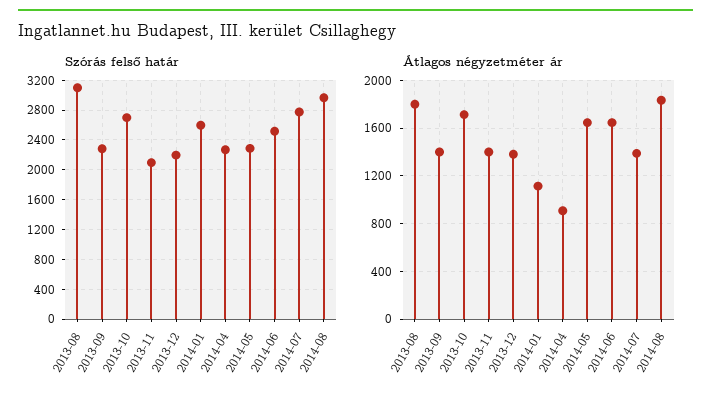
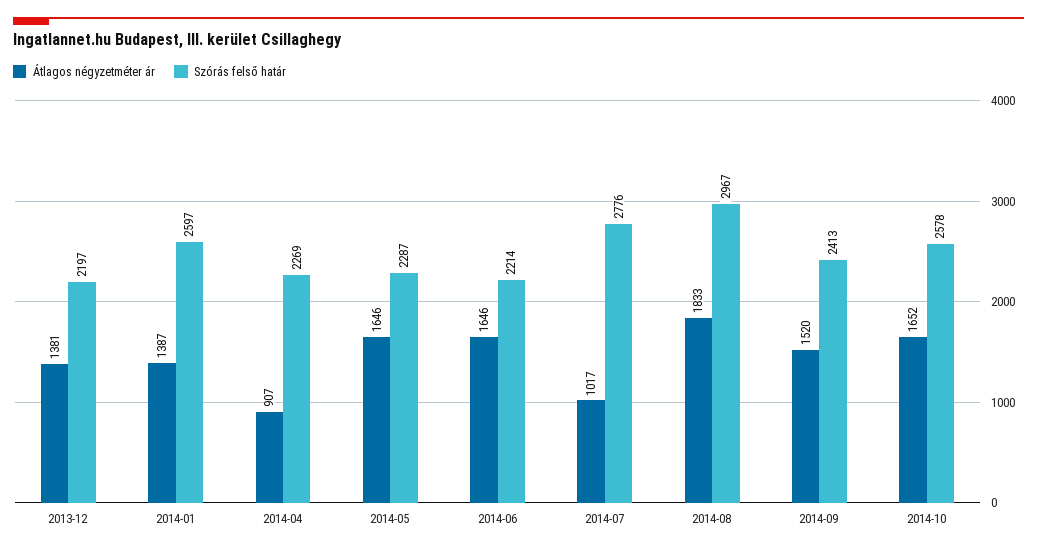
Szórás felső határ, 2013-08: 3100 -> none
Szórás felső határ, 2013-09: 2300 -> none
Szórás felső határ, 2013-10: 2700 -> none
Szórás felső határ, 2013-11: 2100 -> none
Szórás felső határ, 2014-06: 2500 -> 2214
Átlagos négyzetméter ár, 2013-08: 1800 -> none
Átlagos négyzetméter ár, 2013-09: 1400 -> none
Átlagos négyzetméter ár, 2013-10: 1700 -> none
Átlagos négyzetméter ár, 2013-11: 1400 -> none
Átlagos négyzetméter ár, 2014-01: 1100 -> 1387
Átlagos négyzetméter ár, 2014-07: 1400 -> 1017
Átlagos négyzetméter ár, 2014-09: none -> 1520
Szórás felső határ, 2014-09: none -> 2413
Átlagos négyzetméter ár, 2014-10: none -> 1652
Szórás felső határ, 2014-10: none -> 2578

